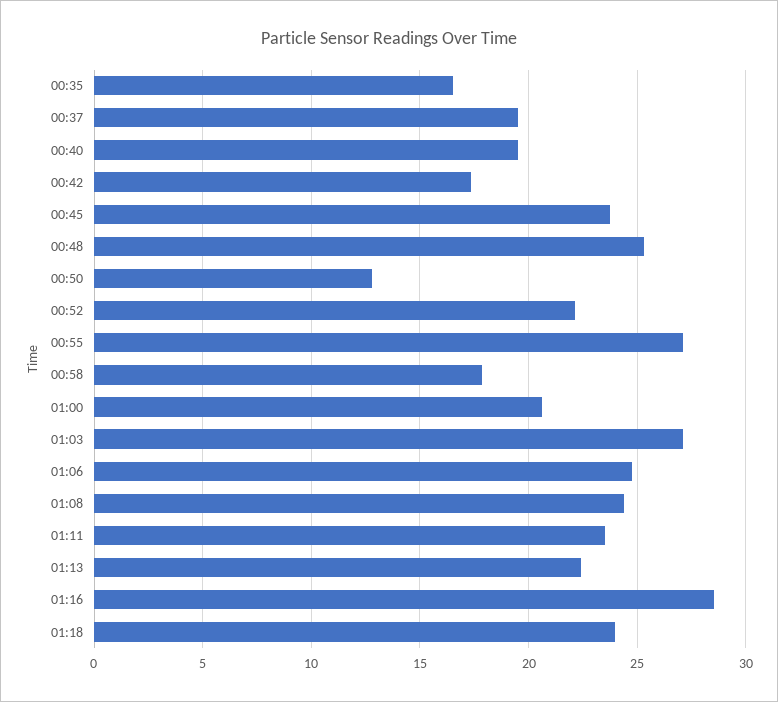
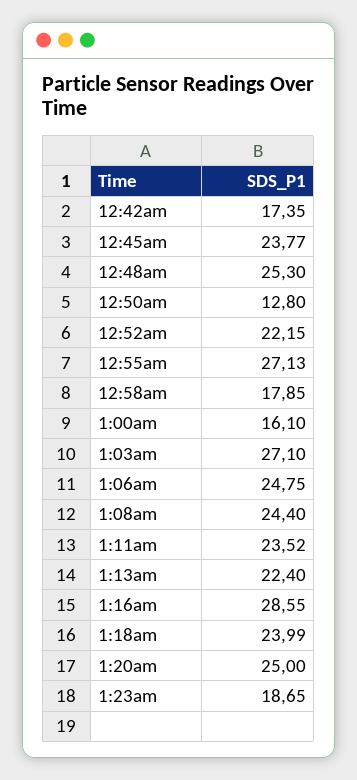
00:35: 16.5 -> none
00:37: 19.5 -> none
00:40: 19.5 -> none
01:00: 20.5 -> 16.1
1:20am: none -> 25
1:23am: none -> 18.65

